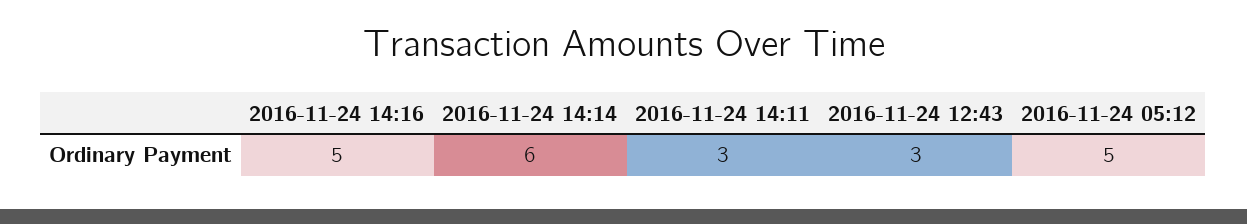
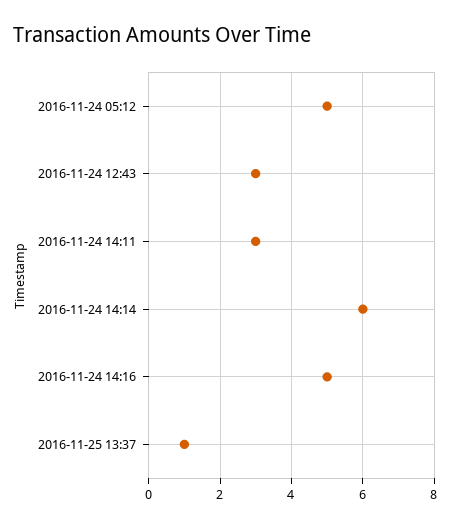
2016-11-25 13:37: none -> 1

